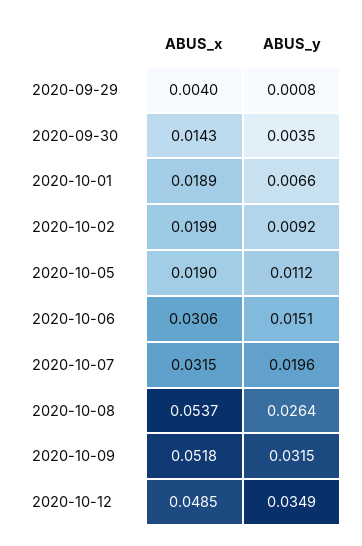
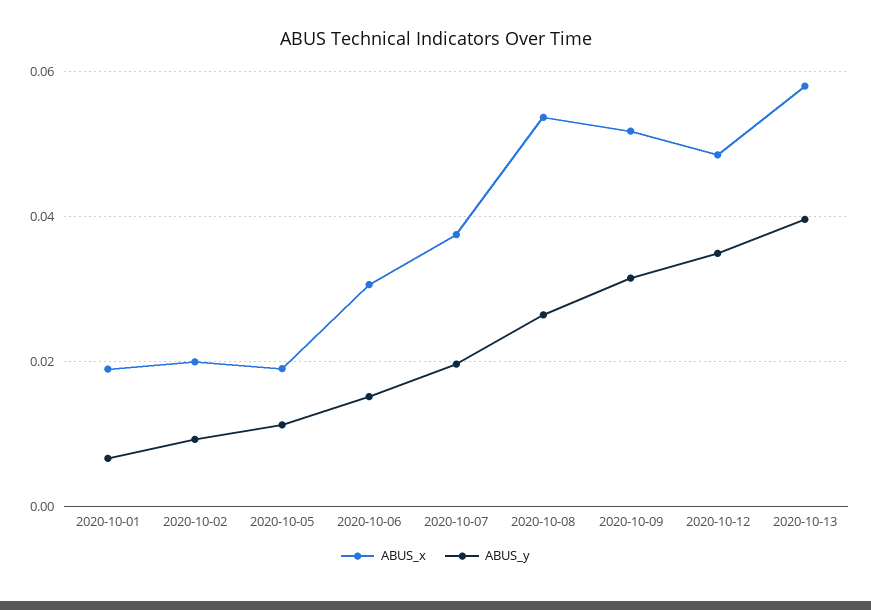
ABUS_x, 2020-09-29: 0.004 -> none
ABUS_y, 2020-09-29: 0.0008 -> none
ABUS_x, 2020-09-30: 0.0143 -> none
ABUS_y, 2020-09-30: 0.0035 -> none
ABUS_x, 2020-10-07: 0.0315 -> 0.038
ABUS_x, 2020-10-13: none -> 0.058
ABUS_y, 2020-10-13: none -> 0.04

